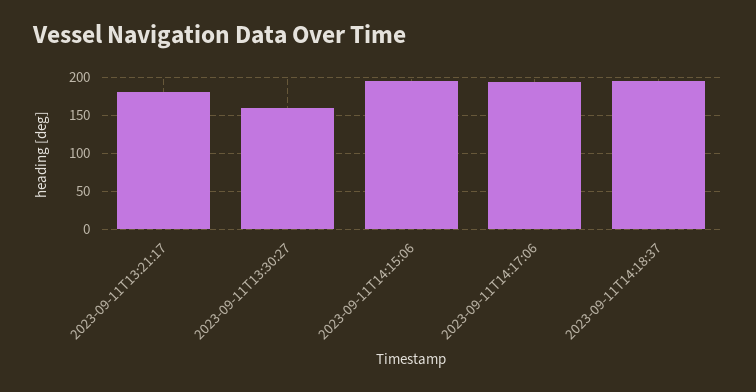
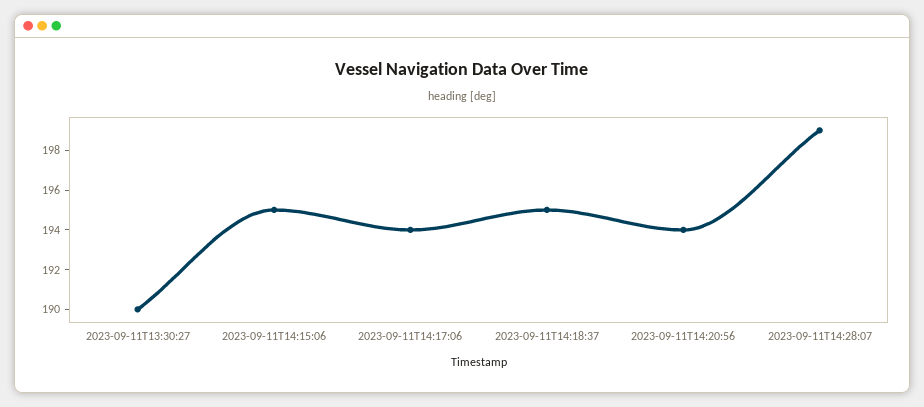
2023-09-11T13:21:17: 180 -> none
2023-09-11T13:30:27: 160 -> 190
2023-09-11T14:20:56: none -> 194
2023-09-11T14:28:07: none -> 199

